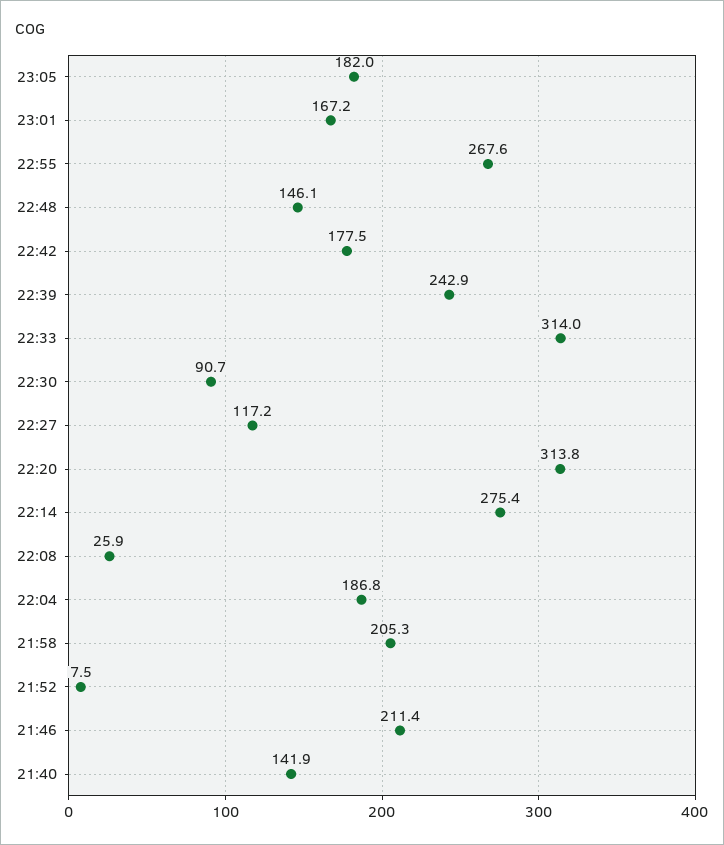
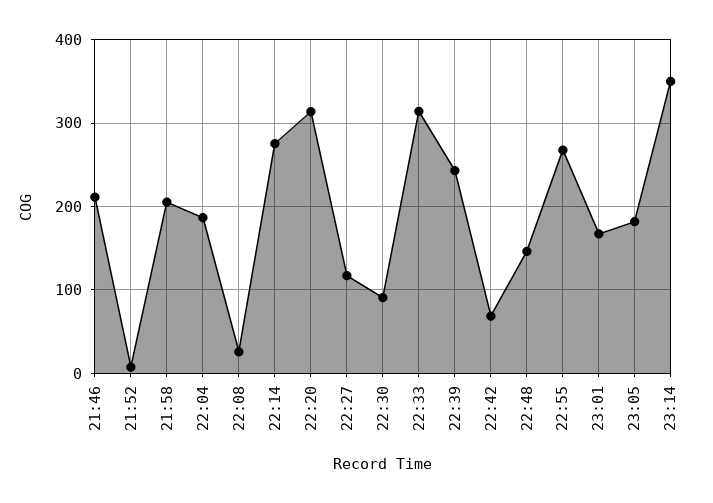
22:42: 177.5 -> 70
21:40: 141.9 -> none
23:14: none -> 350

